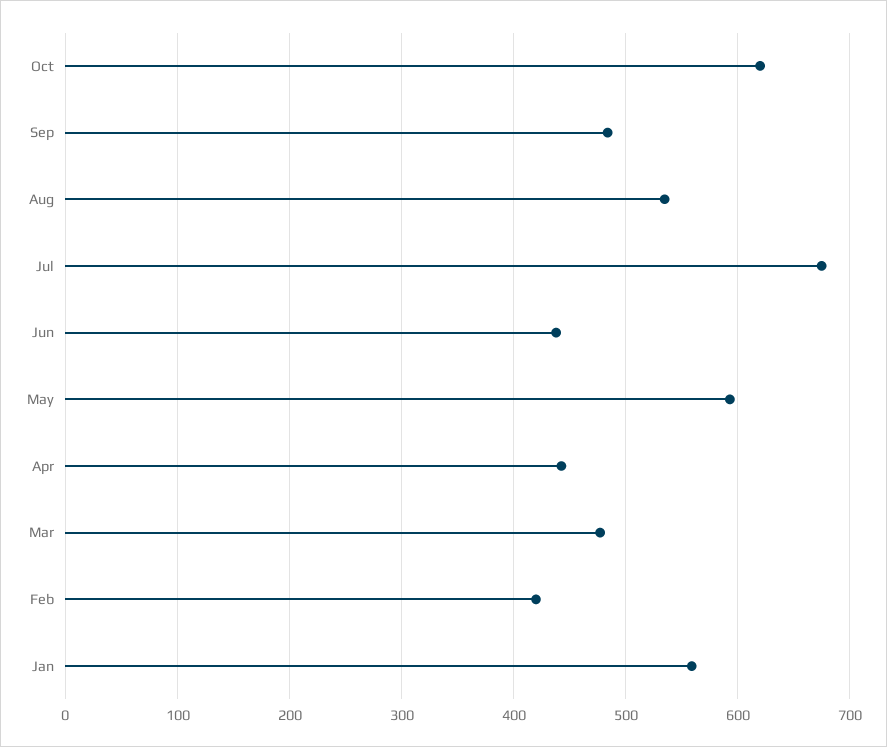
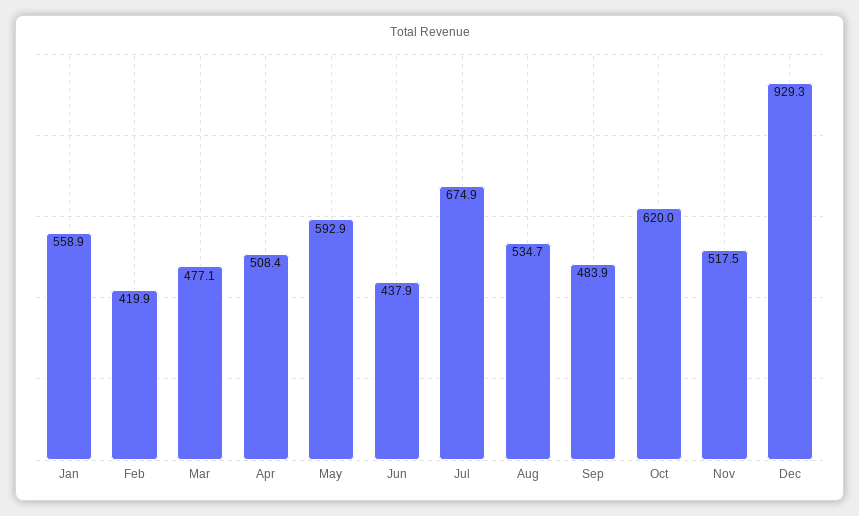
Apr: 440 -> 508.4
Nov: none -> 517.5
Dec: none -> 929.3

